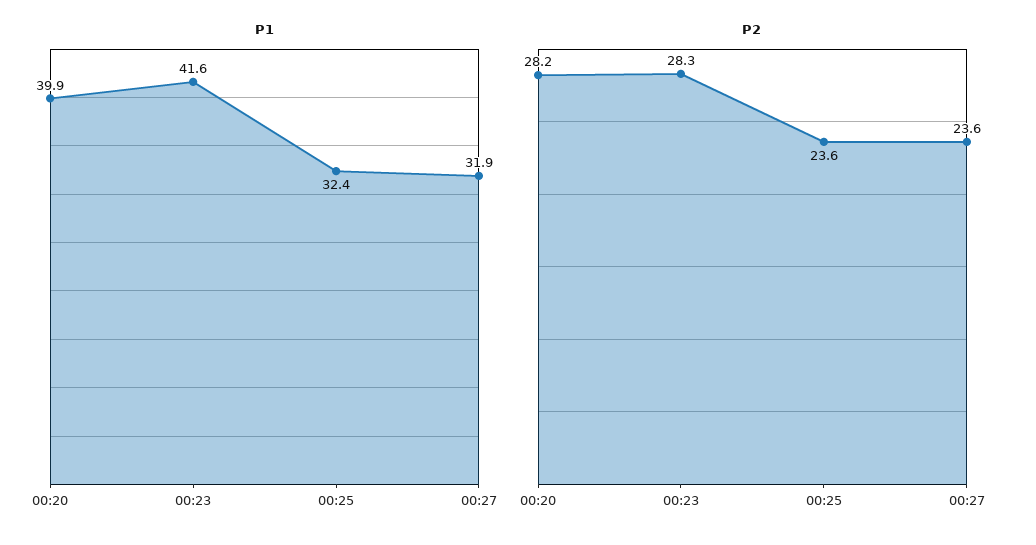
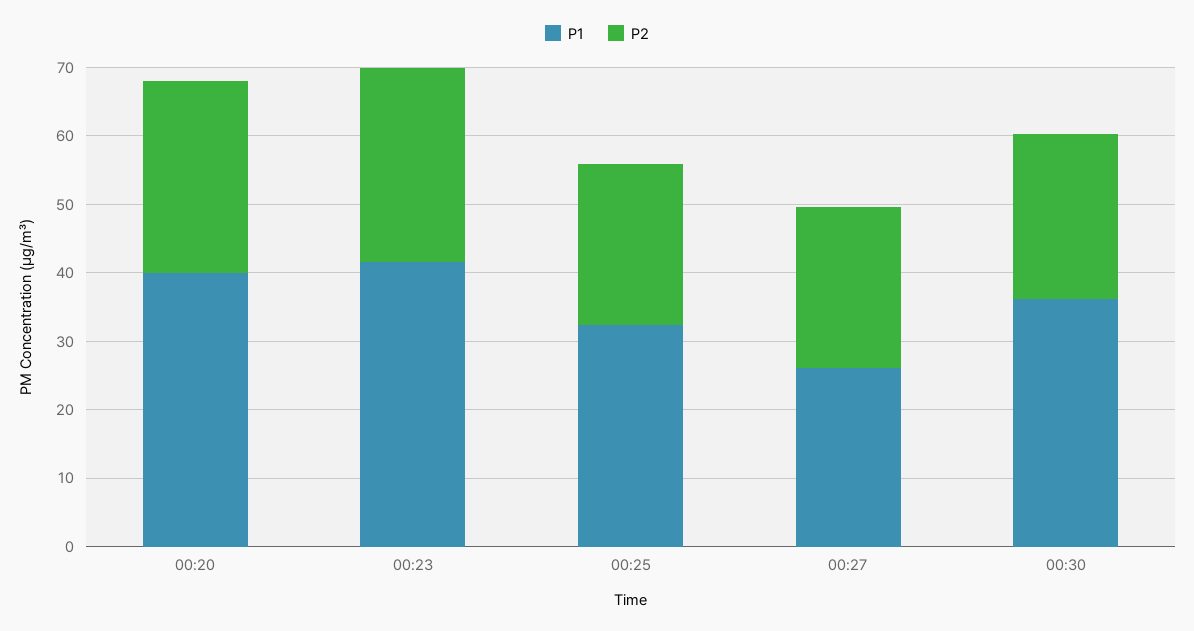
P1, 00:27: 31.9 -> 26
P1, 00:30: none -> 36
P2, 00:30: none -> 24

